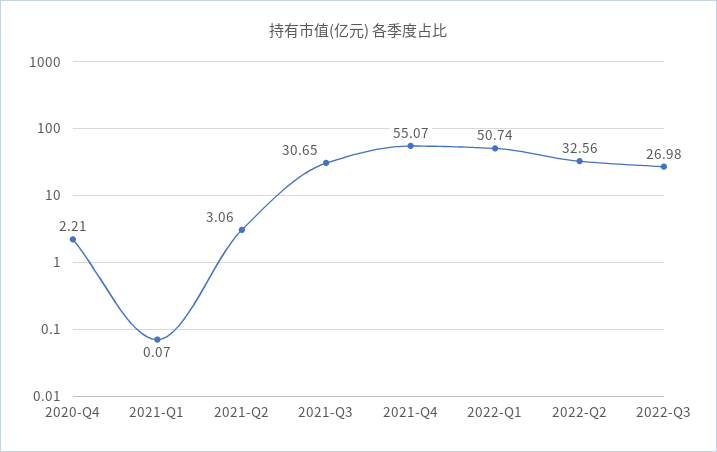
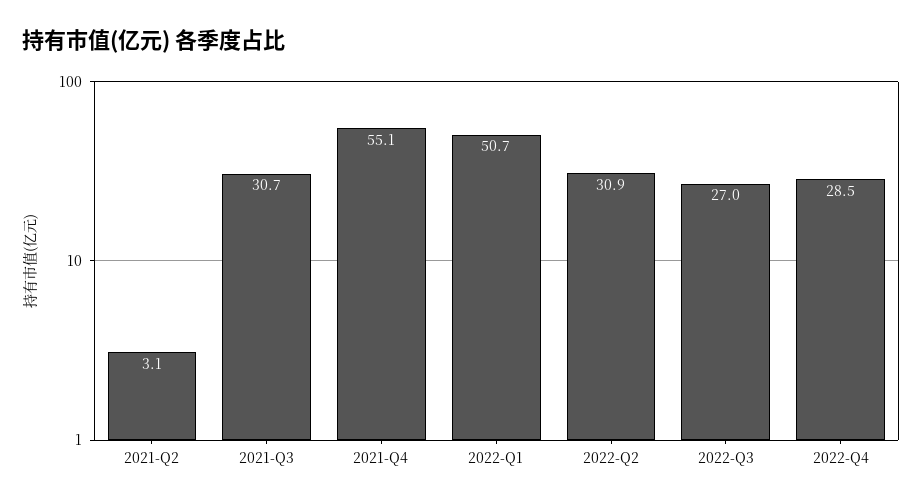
2020-Q4: 2.21 -> none
2021-Q1: 0.07 -> none
2022-Q2: 32.56 -> 30.9
2022-Q4: none -> 28.5

